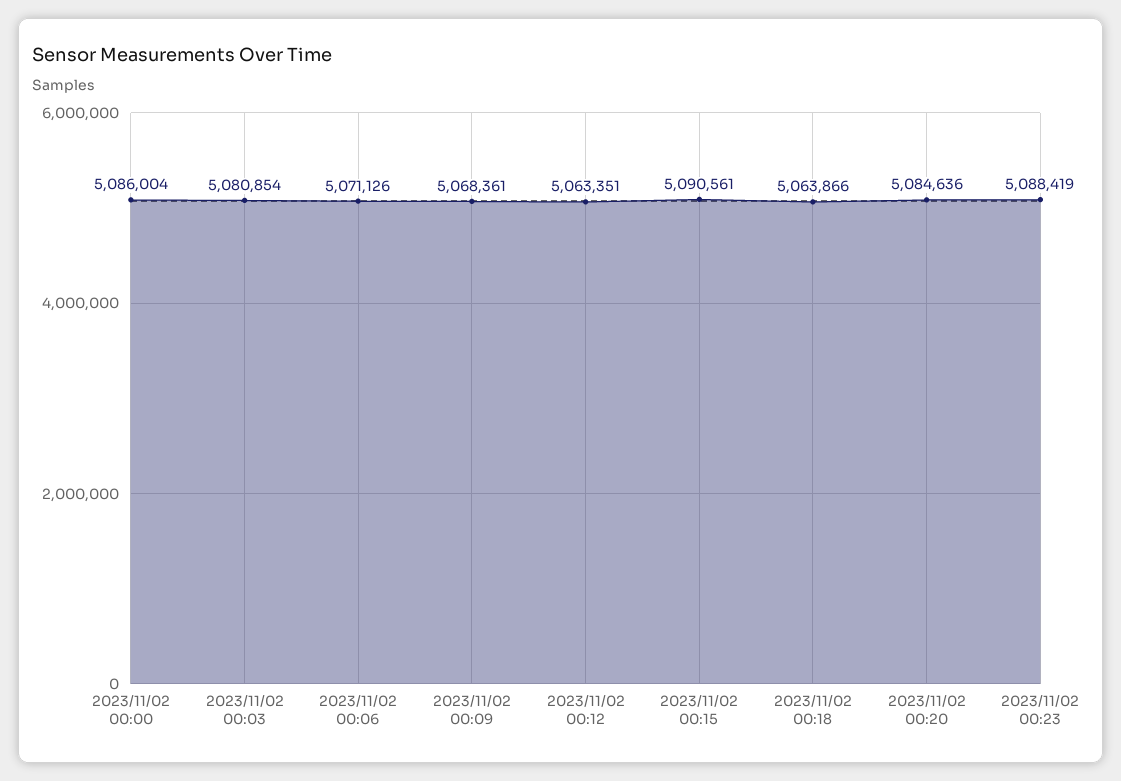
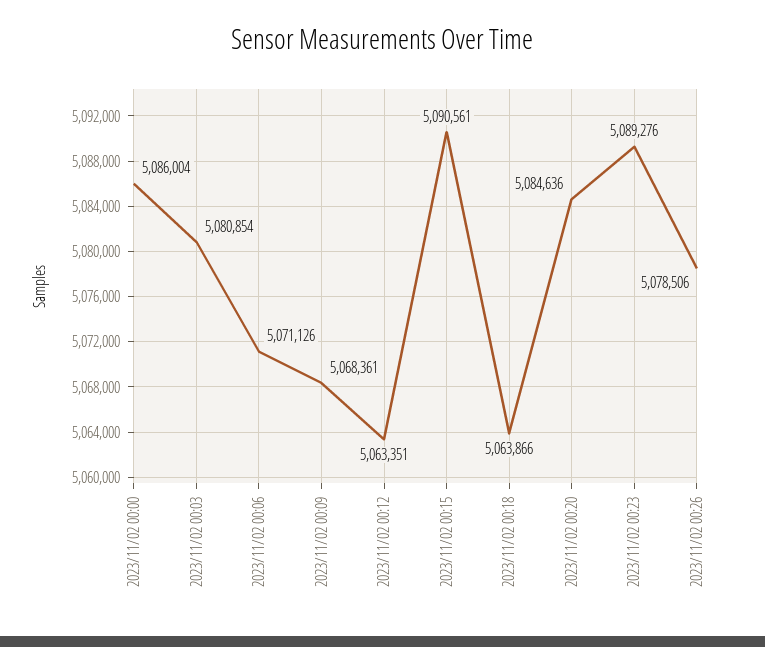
2023/11/02 00:23: 5088419 -> 5089276
2023/11/02 00:26: none -> 5078506

